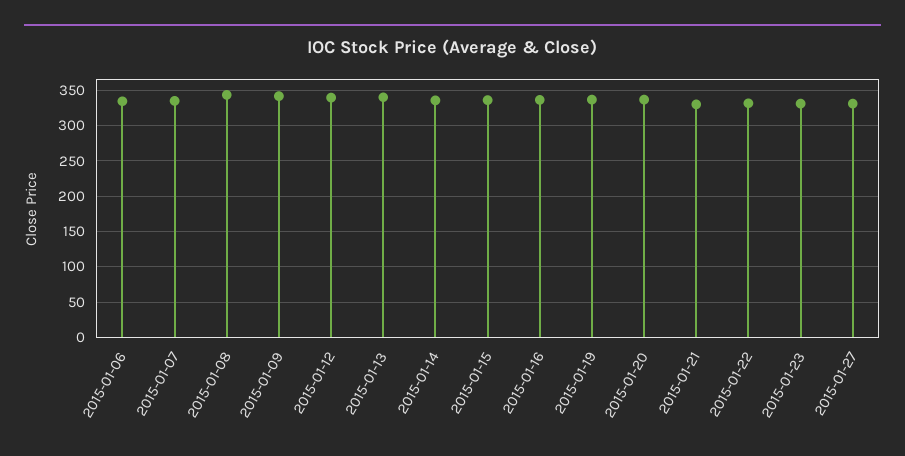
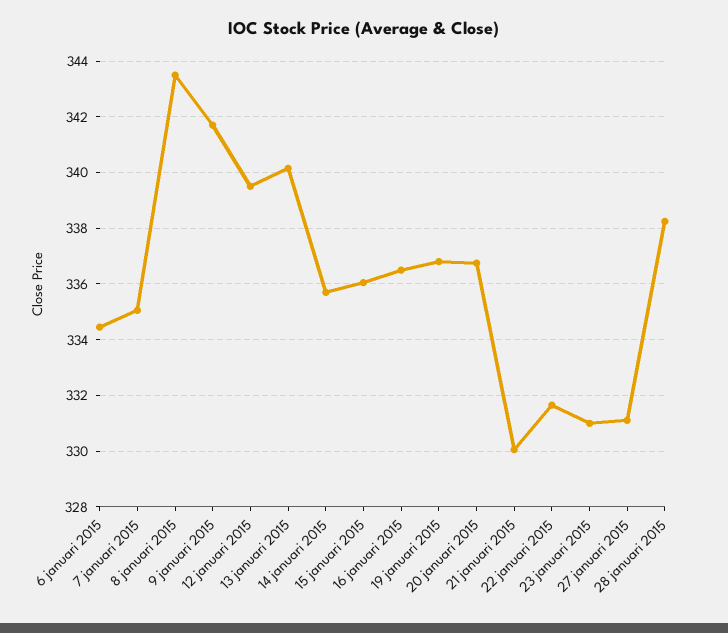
28 januari 2015: none -> 338.25

